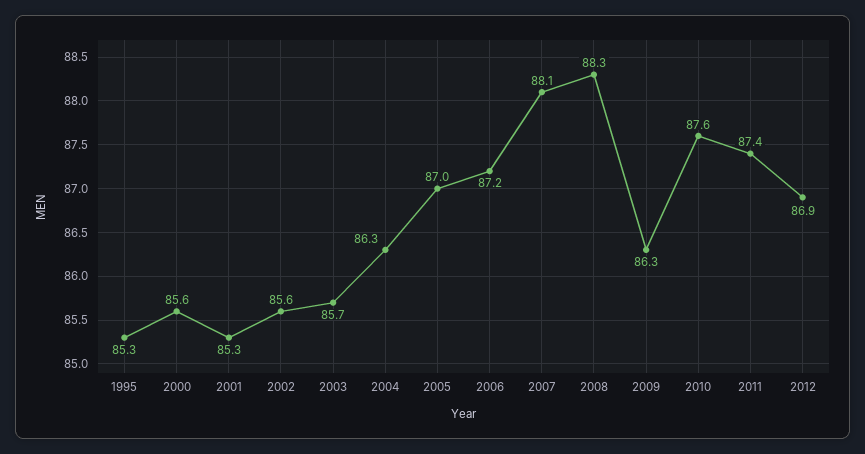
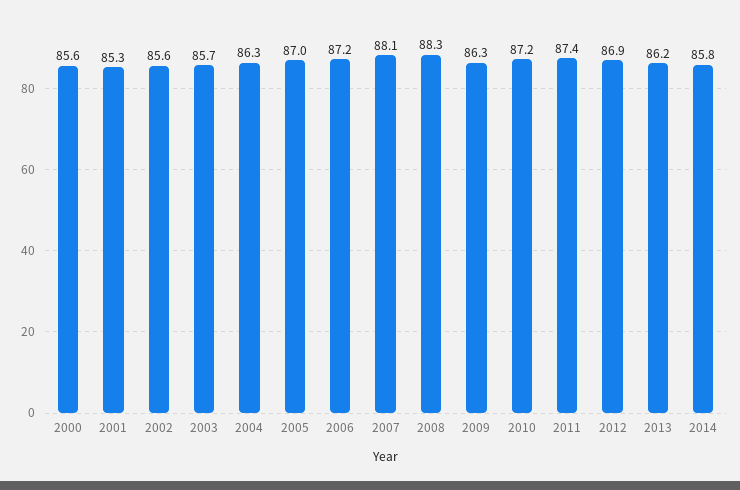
1995: 85.3 -> none
2010: 87.6 -> 87.2
2013: none -> 86.2
2014: none -> 85.8

